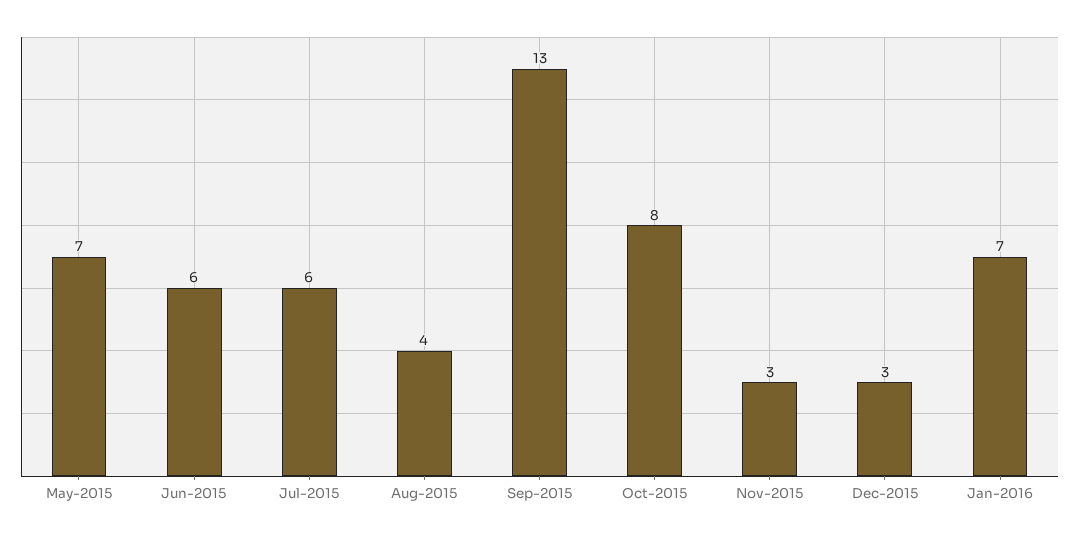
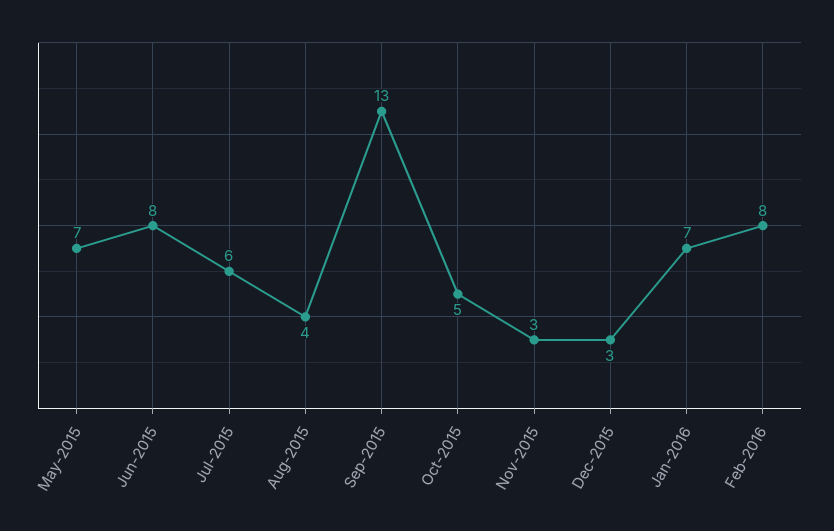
Jun-2015: 6 -> 8
Oct-2015: 8 -> 5
Feb-2016: none -> 8

